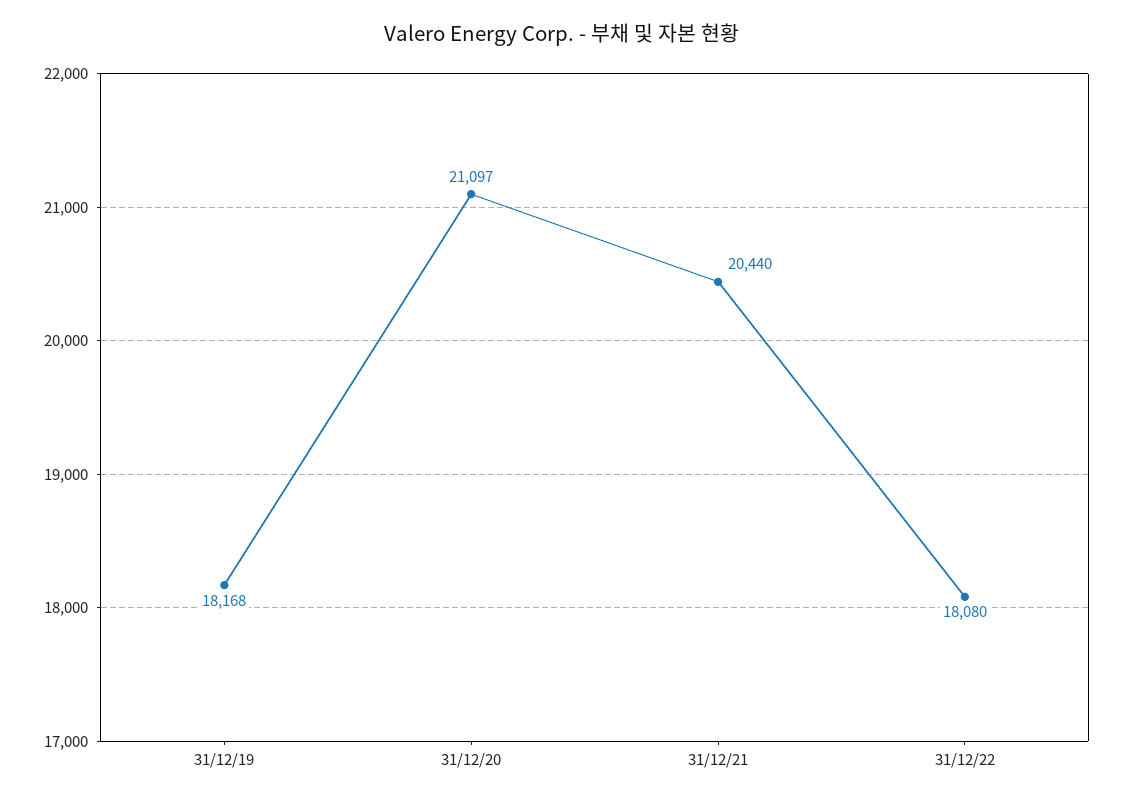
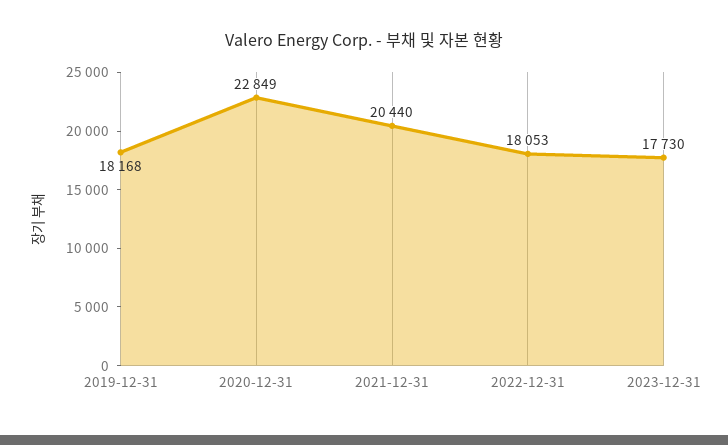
31/12/20: 21097 -> 22849
31/12/22: 18080 -> 18053
2023-12-31: none -> 17730

